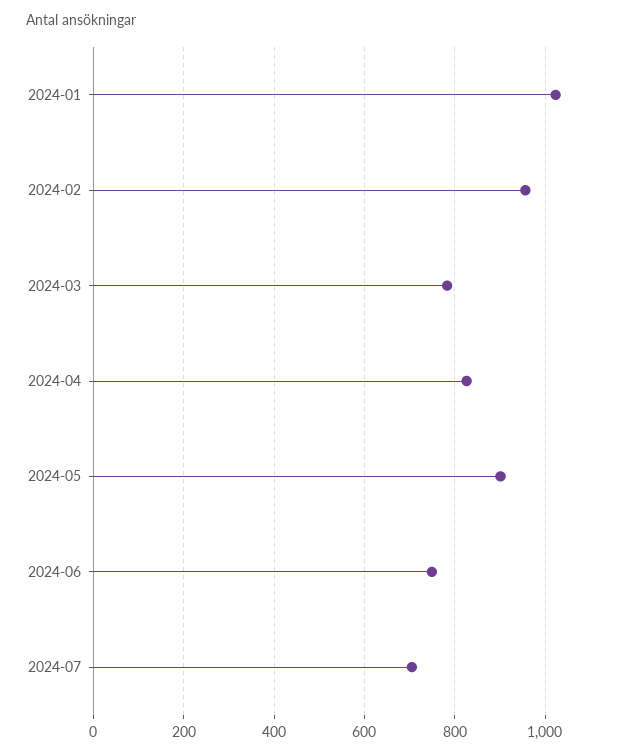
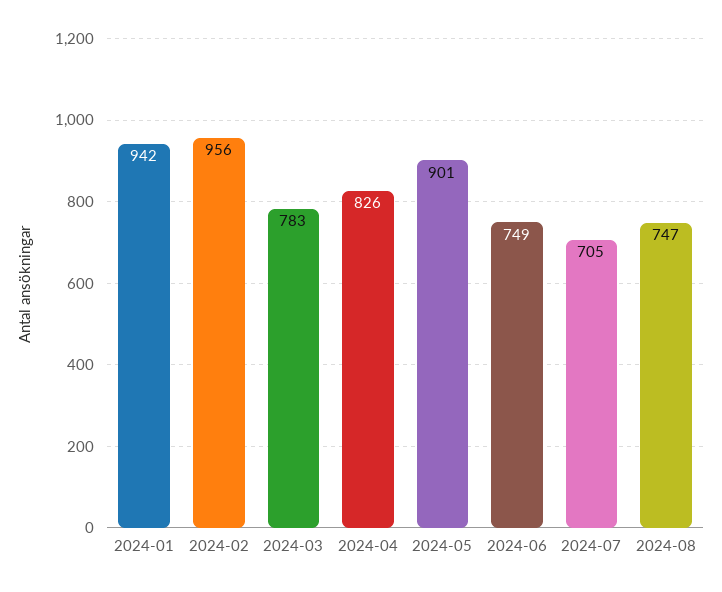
2024-01: 1020 -> 942
2024-08: none -> 747

